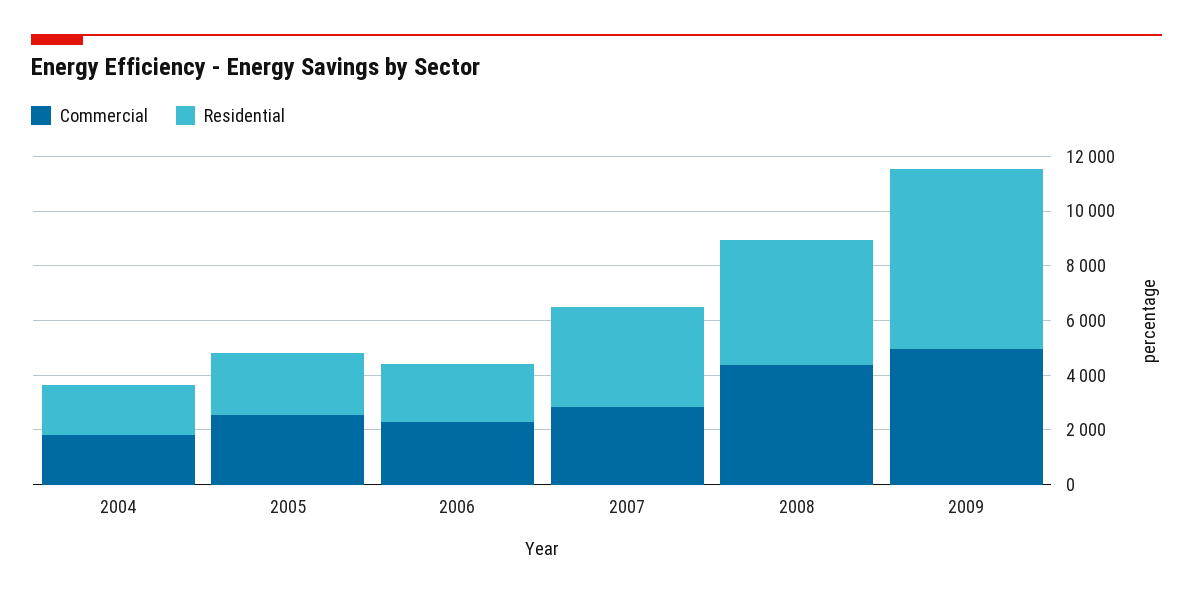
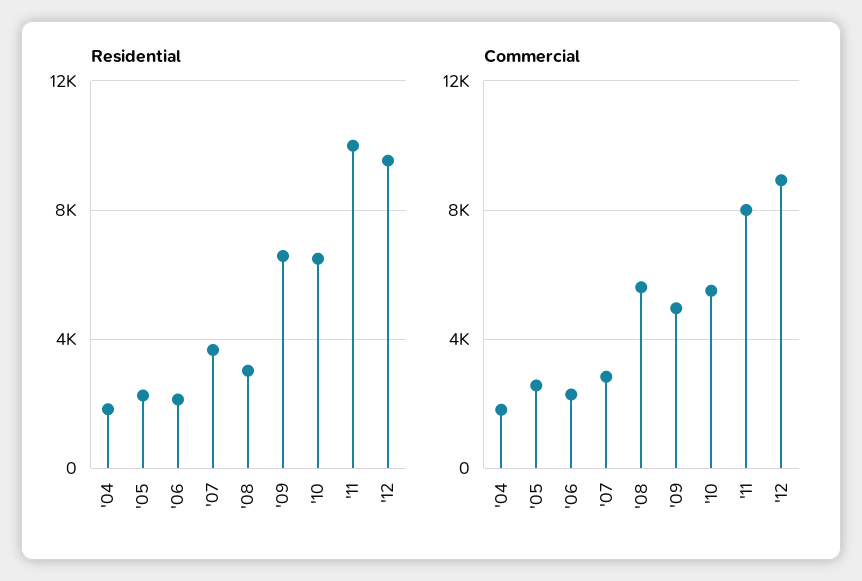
Commercial, 2008: 4500 -> 5500
Residential, 2008: 4500 -> 3000
Residential, '10: none -> 6500
Residential, '11: none -> 10000
Residential, '12: none -> 9500
Commercial, '10: none -> 5500
Commercial, '11: none -> 8000
Commercial, '12: none -> 9000

